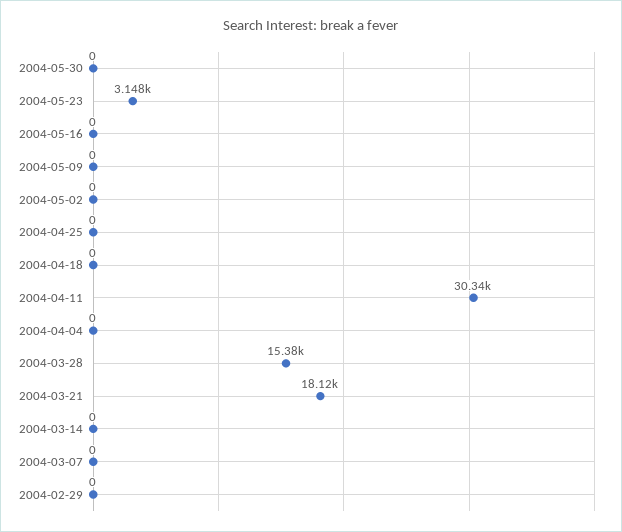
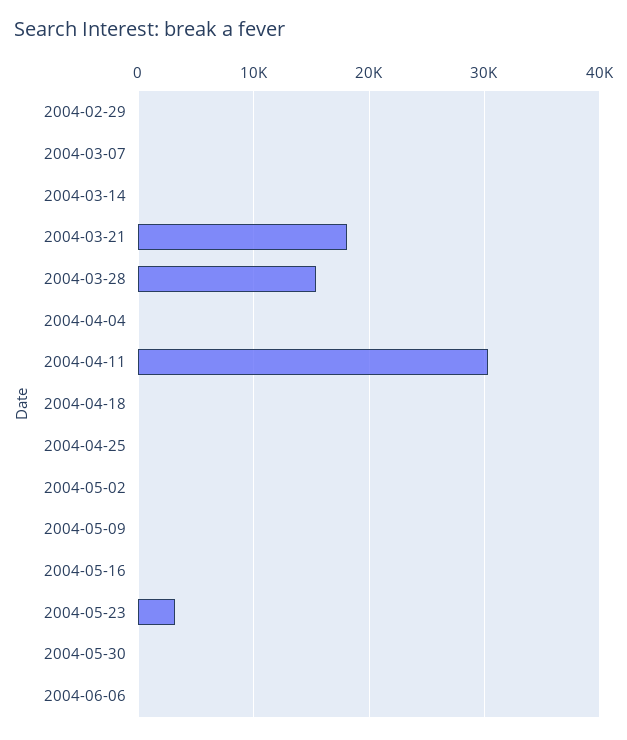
2004-06-06: none -> 0

